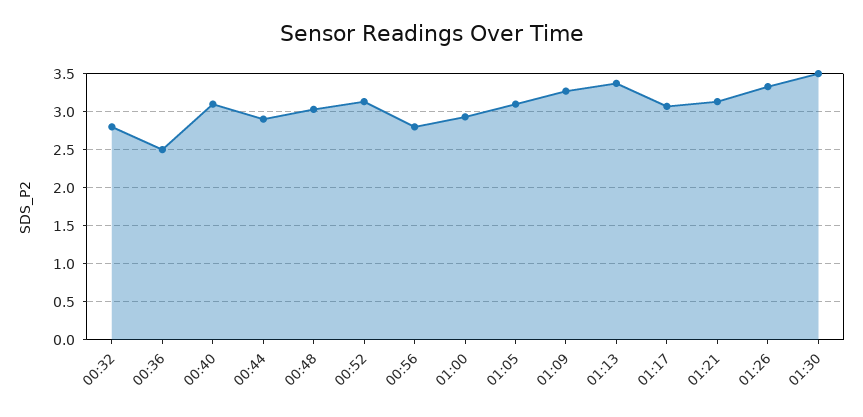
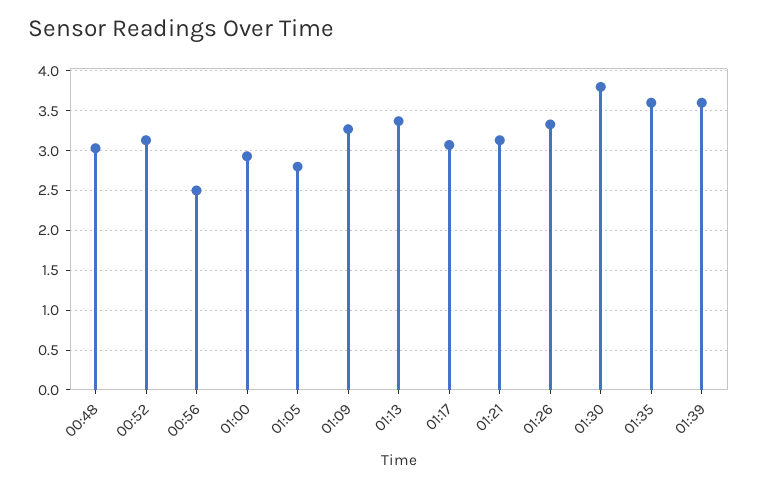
00:32: 2.8 -> none
00:36: 2.5 -> none
00:40: 3.1 -> none
00:44: 2.9 -> none
00:56: 2.8 -> 2.5
01:05: 3.1 -> 2.8
01:30: 3.5 -> 3.8
01:35: none -> 3.6
01:39: none -> 3.6

